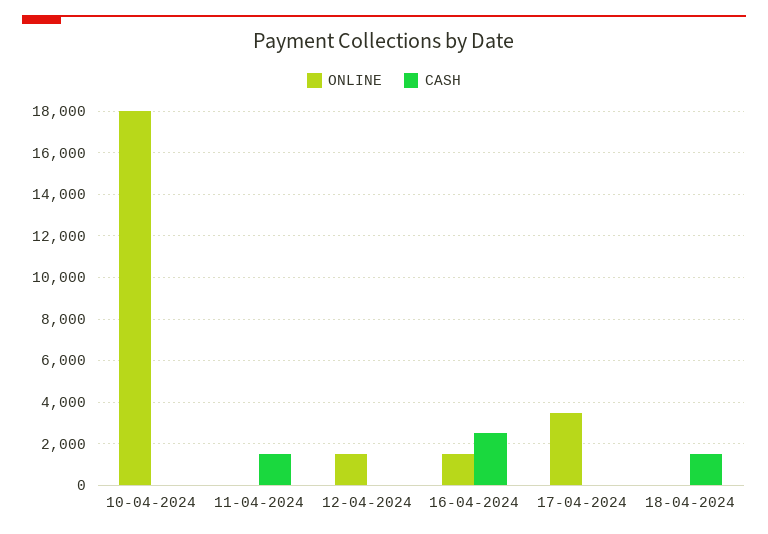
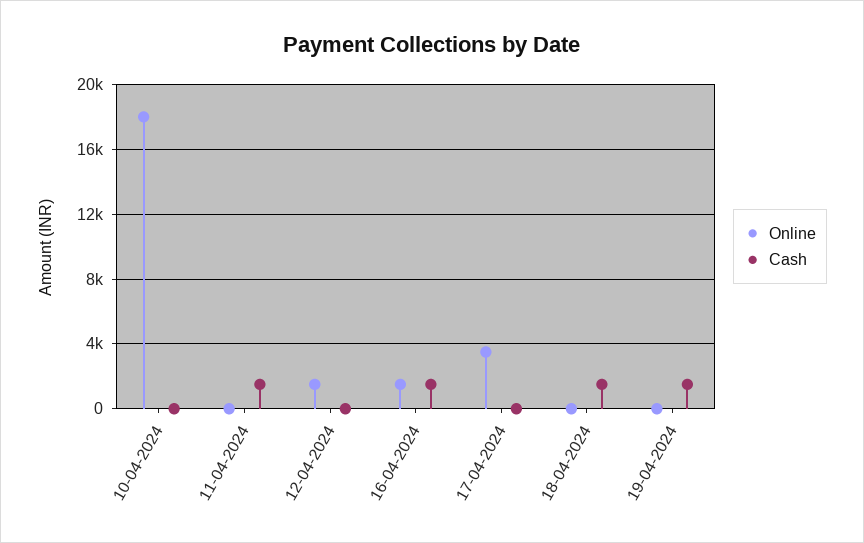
CASH, 16-04-2024: 2500 -> 1500
ONLINE, 19-04-2024: none -> 0
CASH, 19-04-2024: none -> 1500

